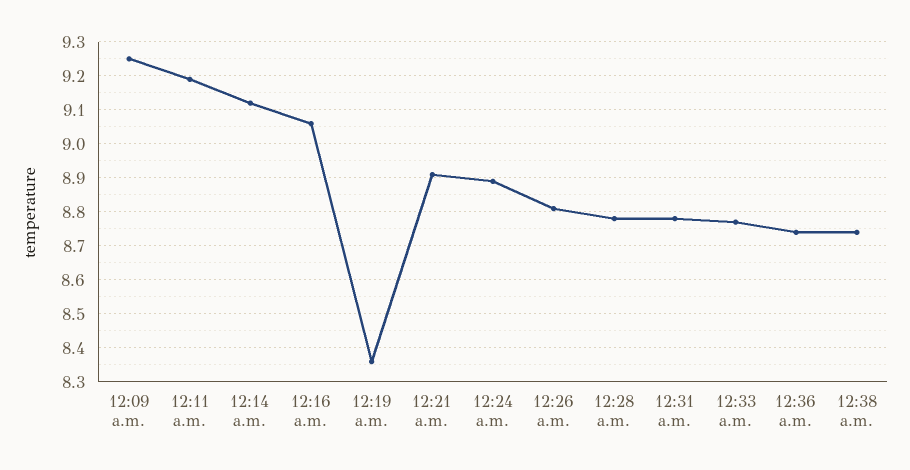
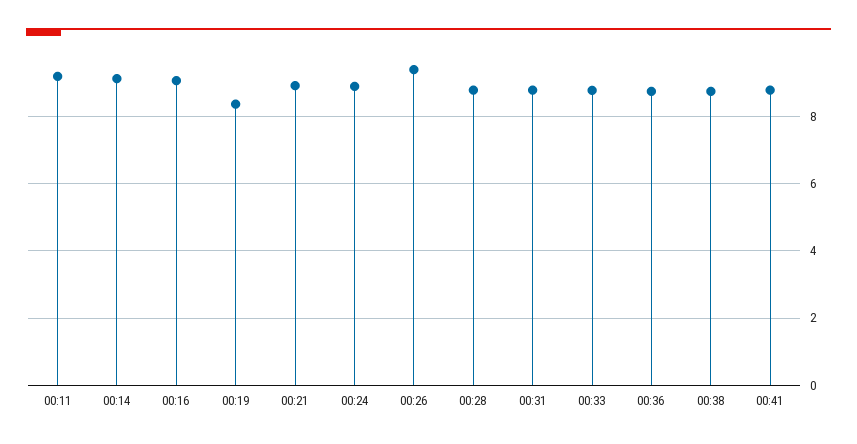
12:09 a.m.: 9.25 -> none
12:26 a.m.: 8.8 -> 9.4
00:41: none -> 8.8

